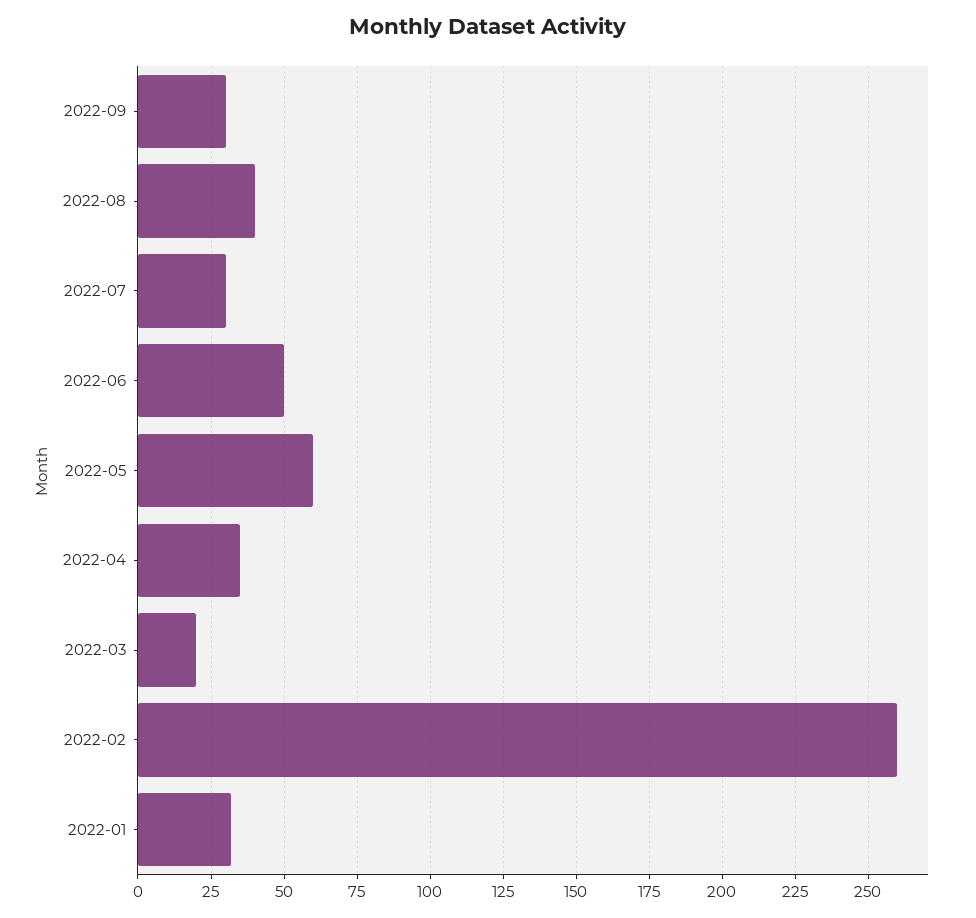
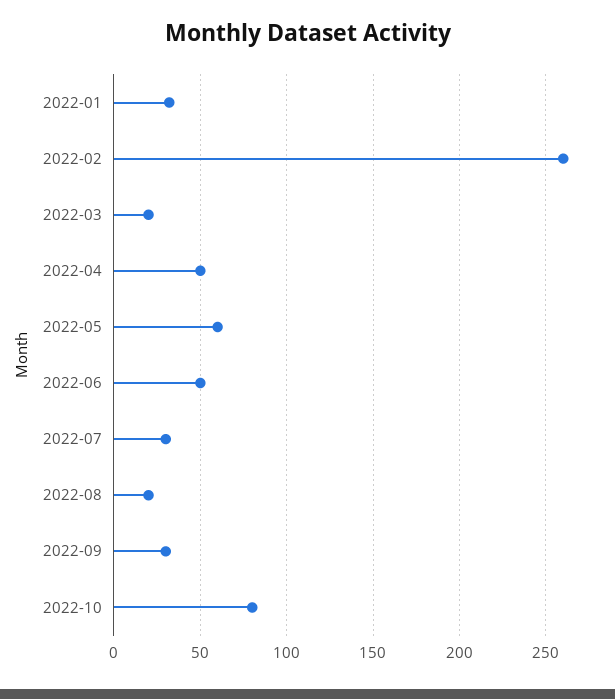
2022-08: 40 -> 20
2022-04: 35 -> 50
2022-10: none -> 80

